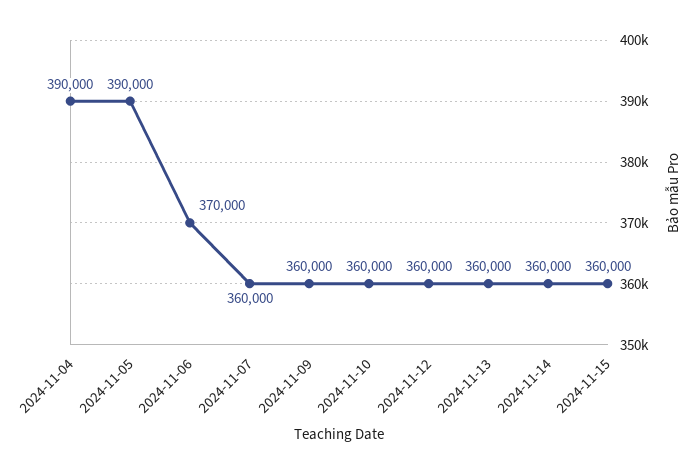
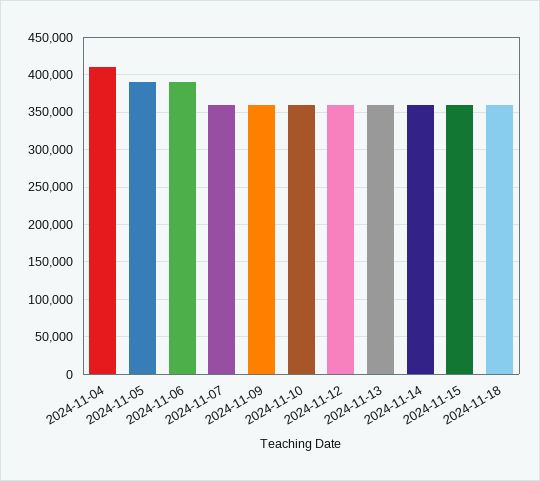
2024-11-04: 390000 -> 410000
2024-11-06: 370000 -> 390000
2024-11-18: none -> 360000

